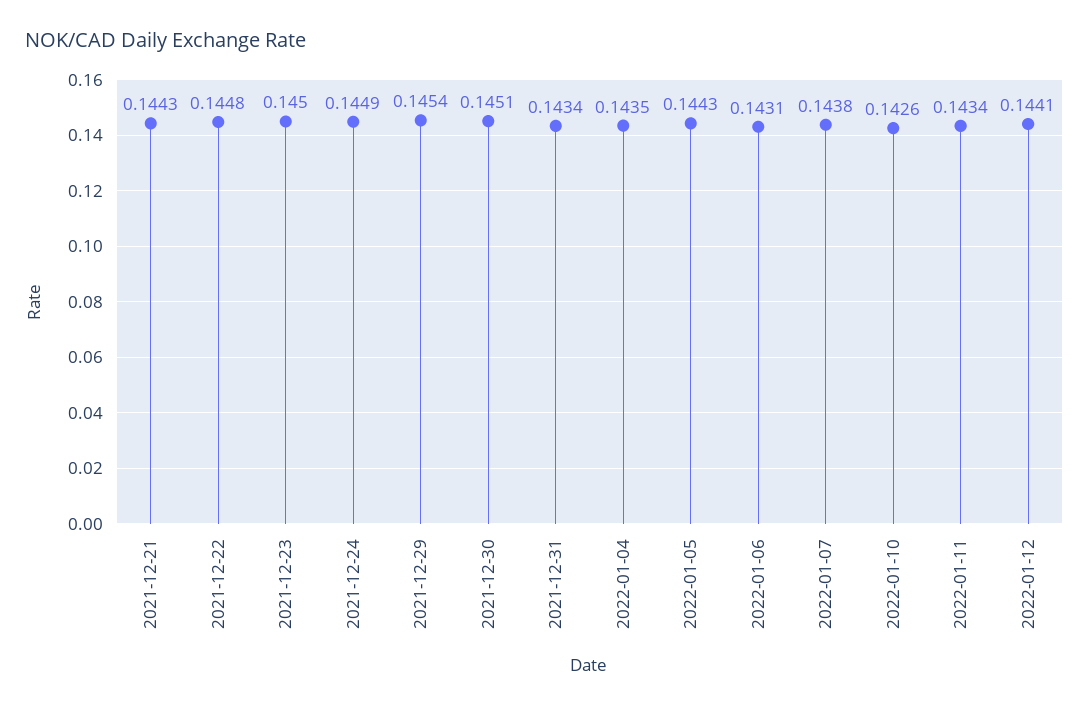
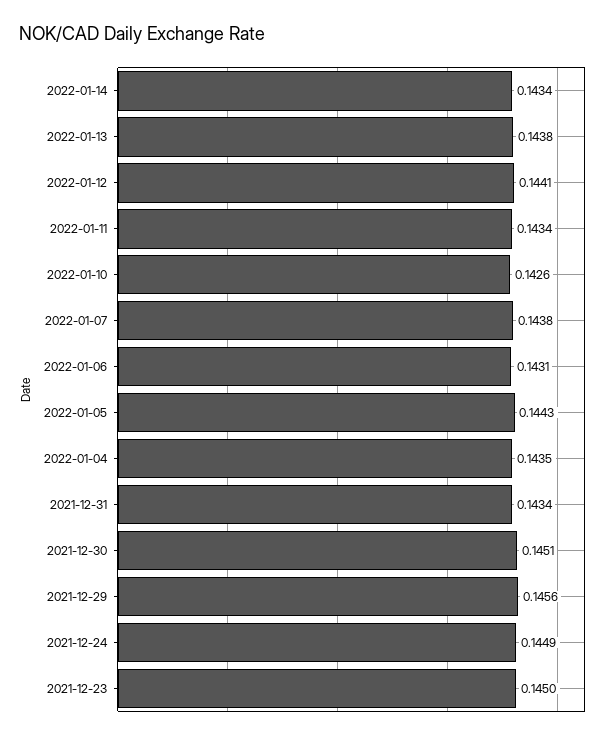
2021-12-21: 0.1443 -> none
2021-12-22: 0.1448 -> none
2021-12-29: 0.1454 -> 0.1456
2022-01-14: none -> 0.1434
2022-01-13: none -> 0.1438

